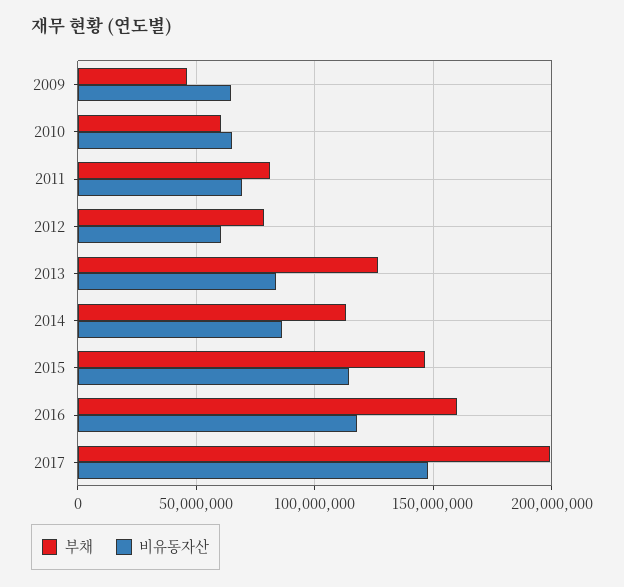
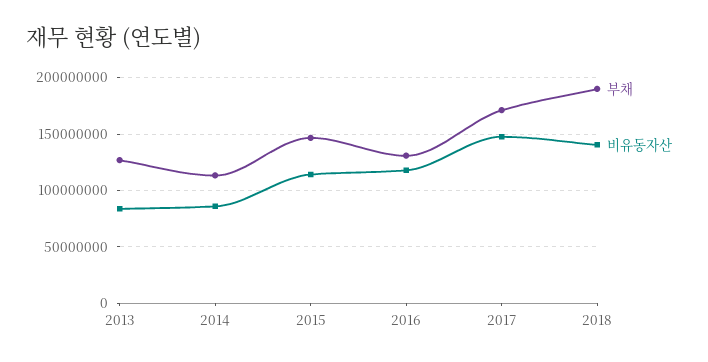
부채, 2009: 45000000 -> none
비유동자산, 2009: 65000000 -> none
부채, 2010: 60000000 -> none
비유동자산, 2010: 65000000 -> none
부채, 2011: 80000000 -> none
비유동자산, 2011: 70000000 -> none
부채, 2012: 80000000 -> none
비유동자산, 2012: 60000000 -> none
부채, 2016: 160000000 -> 130000000
부채, 2017: 200000000 -> 170000000
부채, 2018: none -> 190000000
비유동자산, 2018: none -> 140000000

